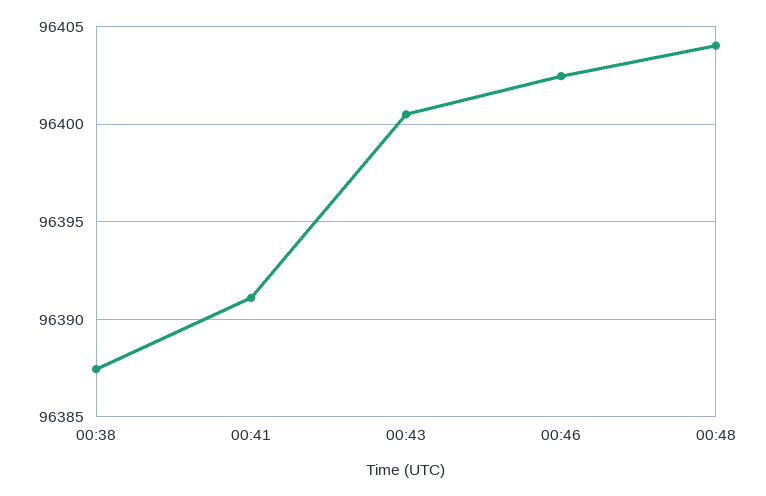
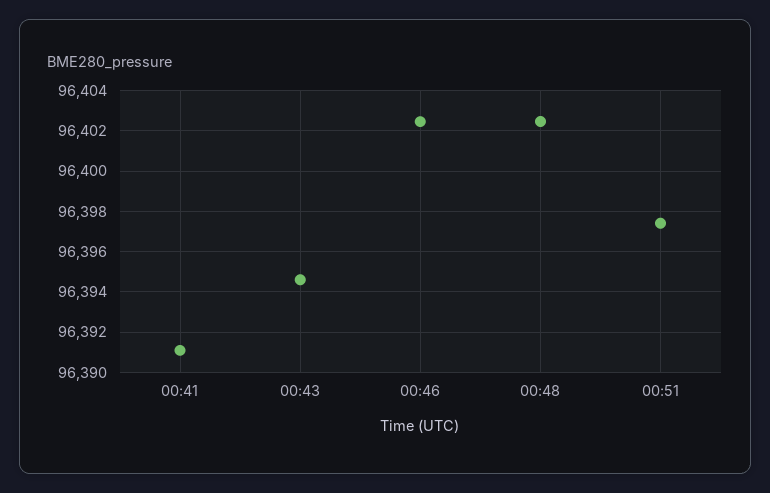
00:38: 96387.5 -> none
00:43: 96400.5 -> 96394.5
00:48: 96404 -> 96402.5
00:51: none -> 96397.5

